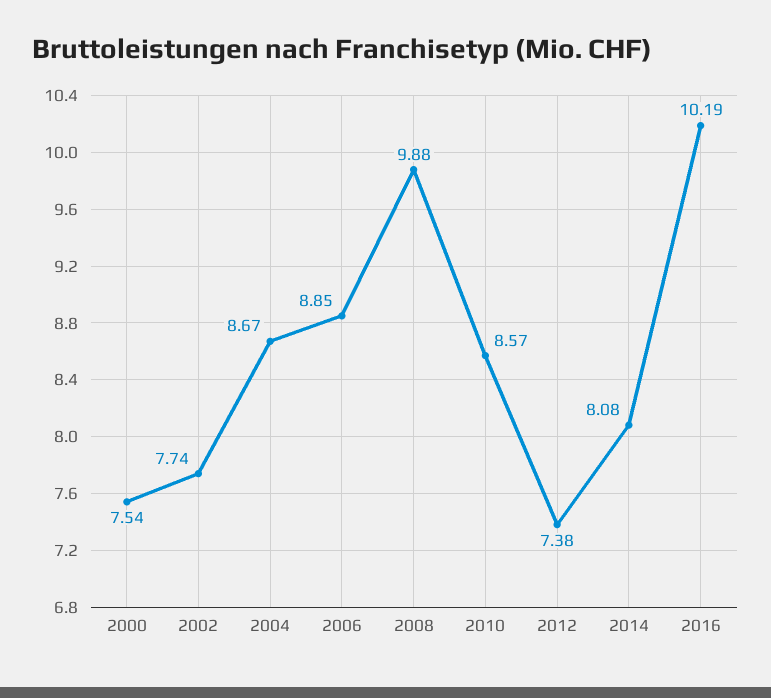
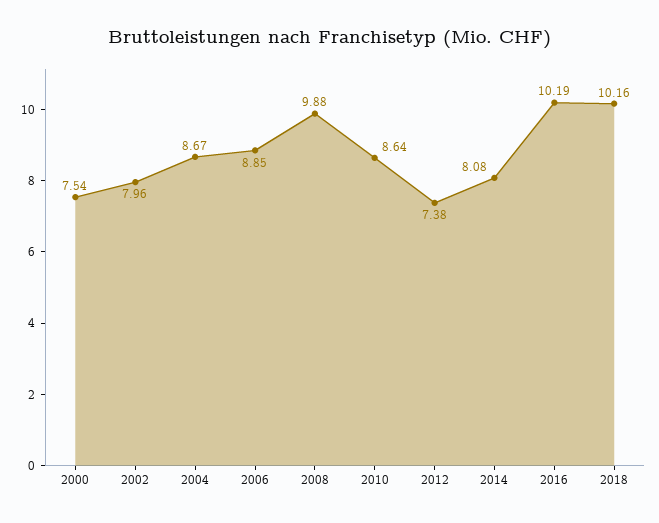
2002: 7.74 -> 7.96
2010: 8.57 -> 8.64
2018: none -> 10.16

